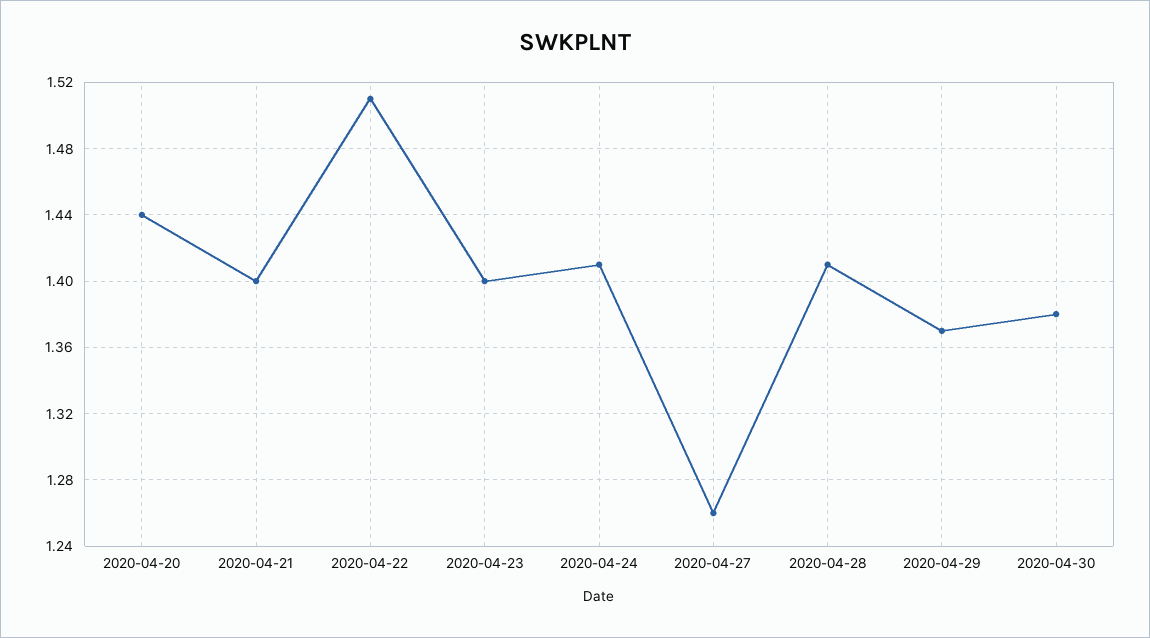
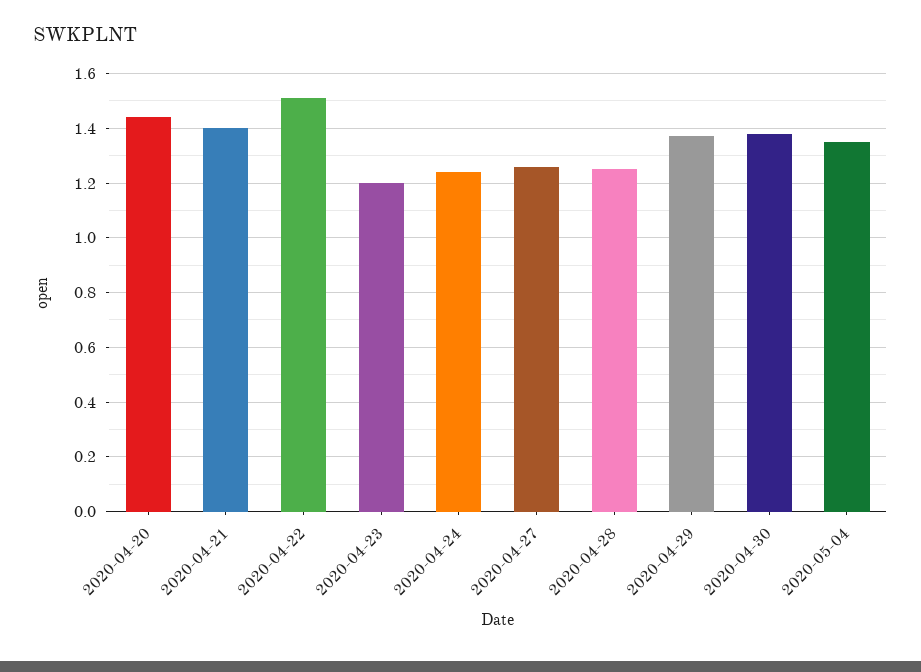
2020-04-23: 1.4 -> 1.2
2020-04-24: 1.41 -> 1.25
2020-04-28: 1.41 -> 1.25
2020-05-04: none -> 1.35

